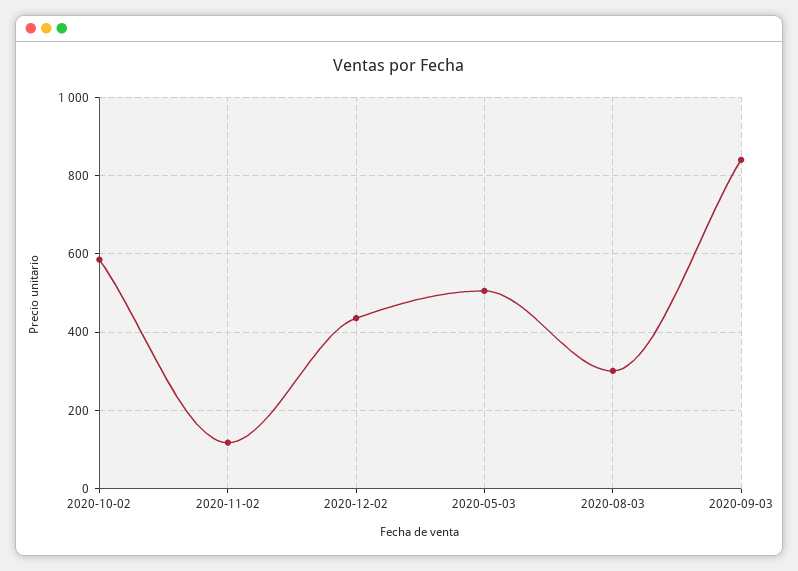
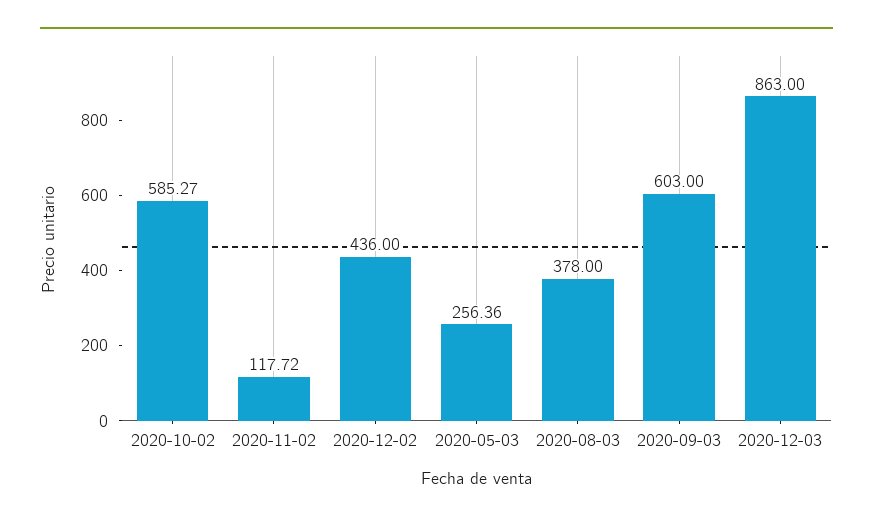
2020-05-03: 500 -> 256.36
2020-08-03: 300 -> 378
2020-09-03: 840 -> 603
2020-12-03: none -> 863

